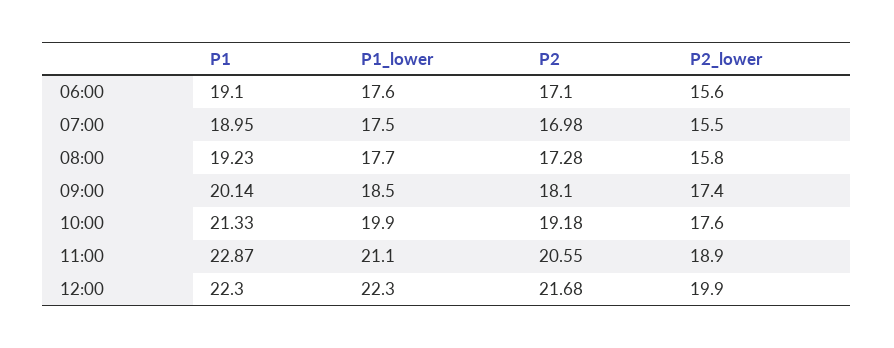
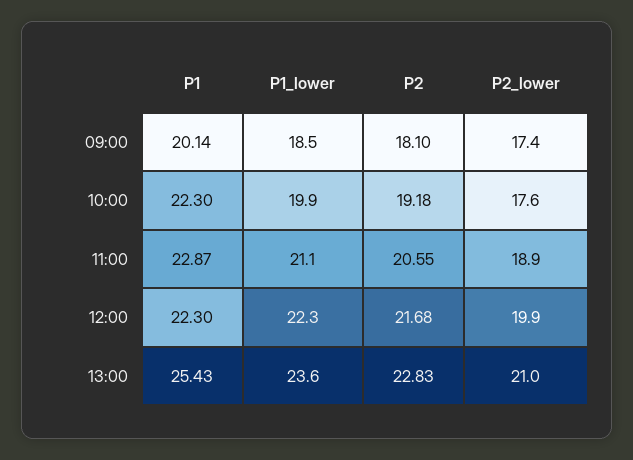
P1, 06:00: 19.1 -> none
P1_lower, 06:00: 17.6 -> none
P2, 06:00: 17.1 -> none
P2_lower, 06:00: 15.6 -> none
P1, 07:00: 18.95 -> none
P1_lower, 07:00: 17.5 -> none
P2, 07:00: 16.98 -> none
P2_lower, 07:00: 15.5 -> none
P1, 08:00: 19.23 -> none
P1_lower, 08:00: 17.7 -> none
P2, 08:00: 17.28 -> none
P2_lower, 08:00: 15.8 -> none
P1, 10:00: 21.33 -> 22.3
P1, 13:00: none -> 25.43
P1_lower, 13:00: none -> 23.6
P2, 13:00: none -> 22.83
P2_lower, 13:00: none -> 21

